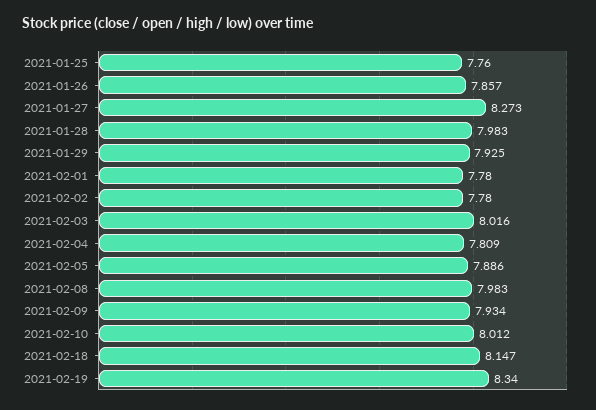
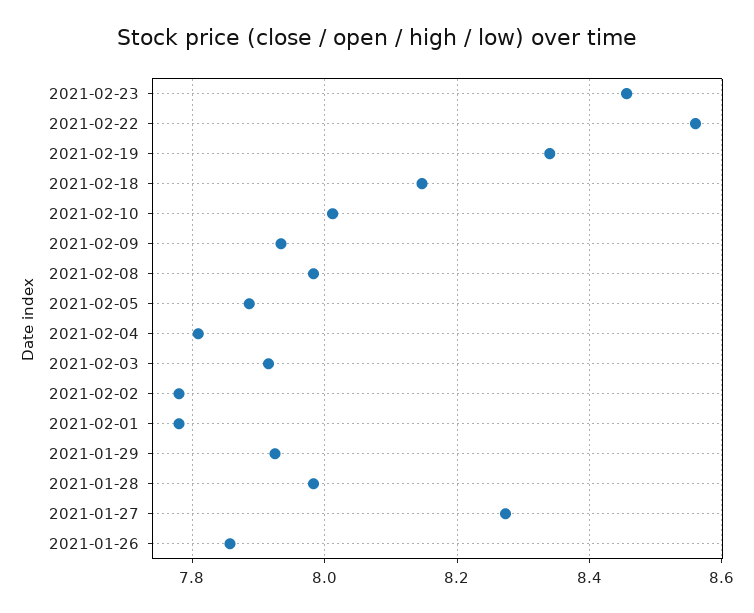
2021-01-25: 7.76 -> none
2021-02-03: 8.016 -> 7.92
2021-02-23: none -> 8.46
2021-02-22: none -> 8.56

